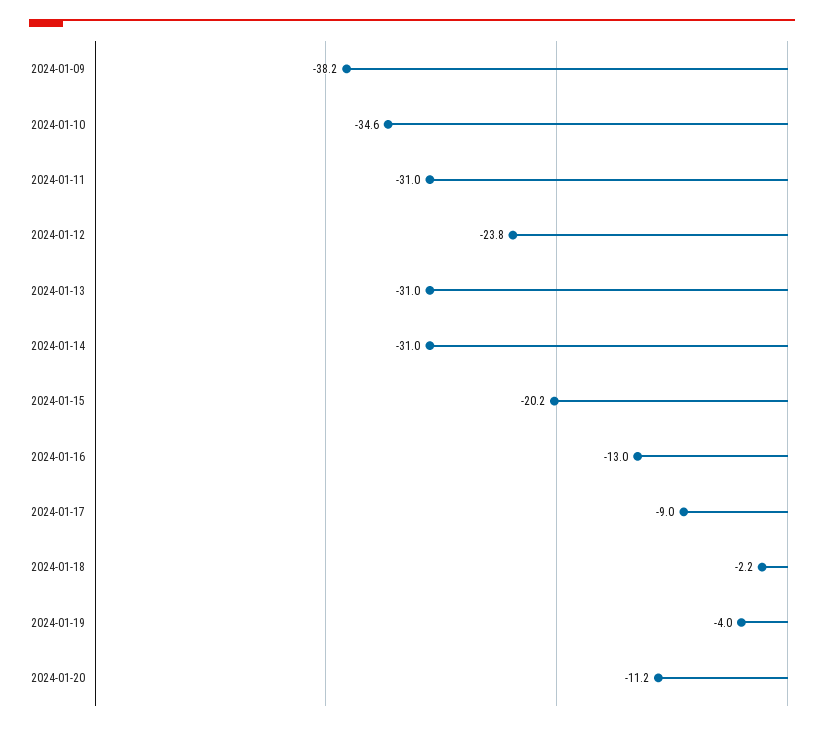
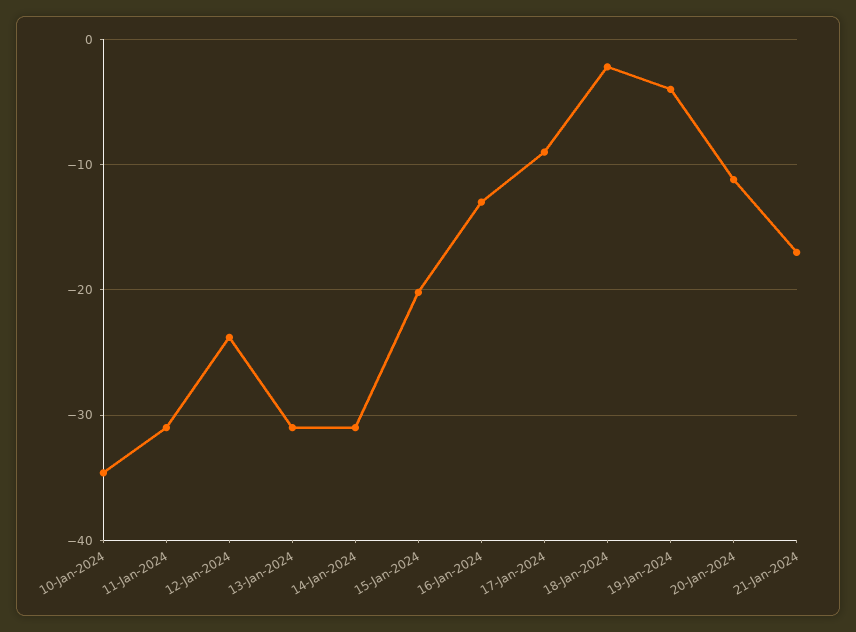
2024-01-09: -38.2 -> none
21-Jan-2024: none -> -17

